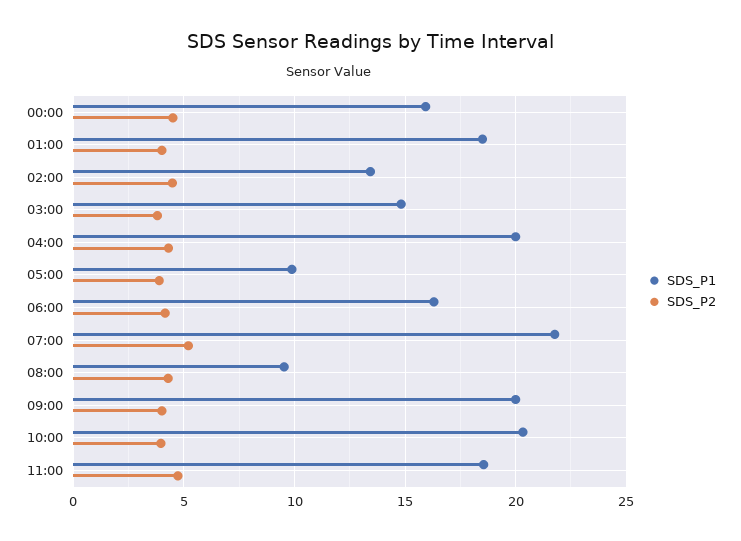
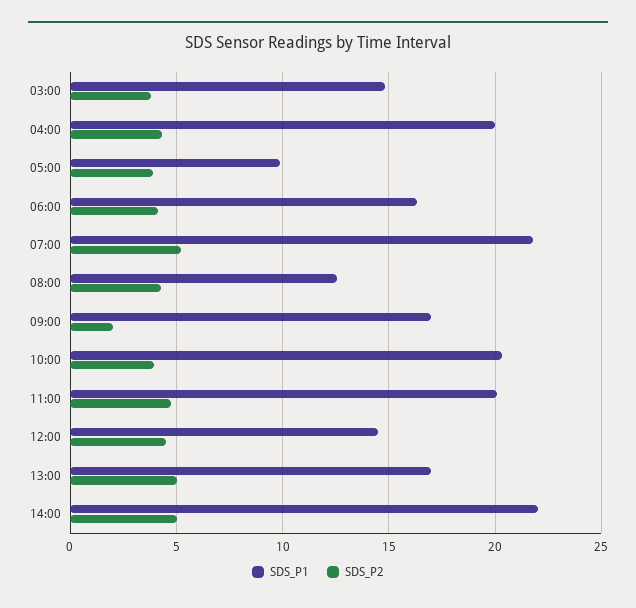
SDS_P1, 00:00: 16 -> none
SDS_P2, 00:00: 4.5 -> none
SDS_P1, 01:00: 18.5 -> none
SDS_P2, 01:00: 4 -> none
SDS_P1, 02:00: 13.5 -> none
SDS_P2, 02:00: 4.5 -> none
SDS_P1, 08:00: 9.5 -> 12.5
SDS_P1, 09:00: 20 -> 17
SDS_P2, 09:00: 4 -> 2
SDS_P1, 11:00: 18.5 -> 20
SDS_P1, 12:00: none -> 14.5
SDS_P2, 12:00: none -> 4.5
SDS_P1, 13:00: none -> 17
SDS_P2, 13:00: none -> 5
SDS_P1, 14:00: none -> 22
SDS_P2, 14:00: none -> 5

